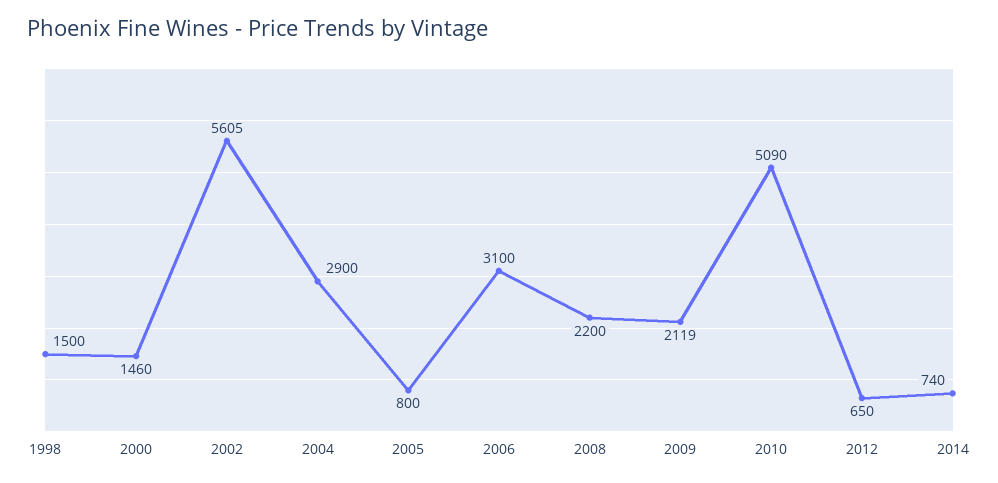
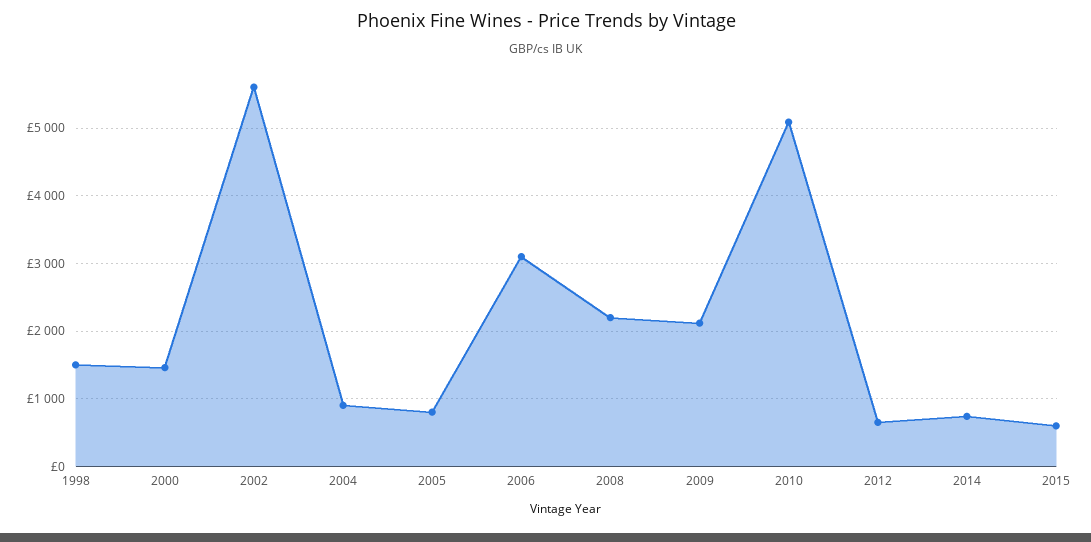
2004: 2900 -> 900
2015: none -> 600

